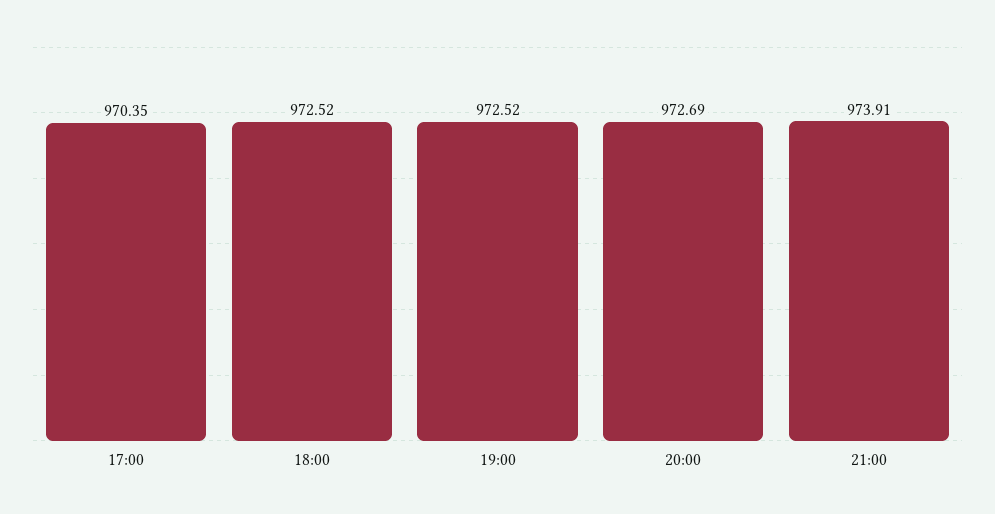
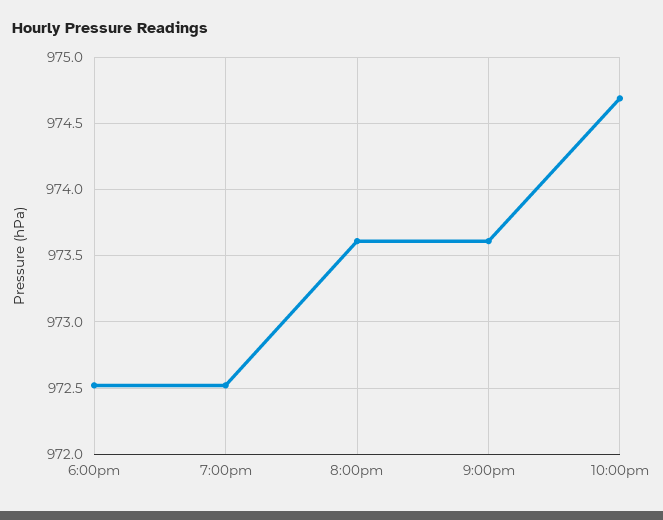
17:00: 970.35 -> none
20:00: 972.69 -> 973.6
21:00: 973.91 -> 973.6
10:00pm: none -> 974.7

